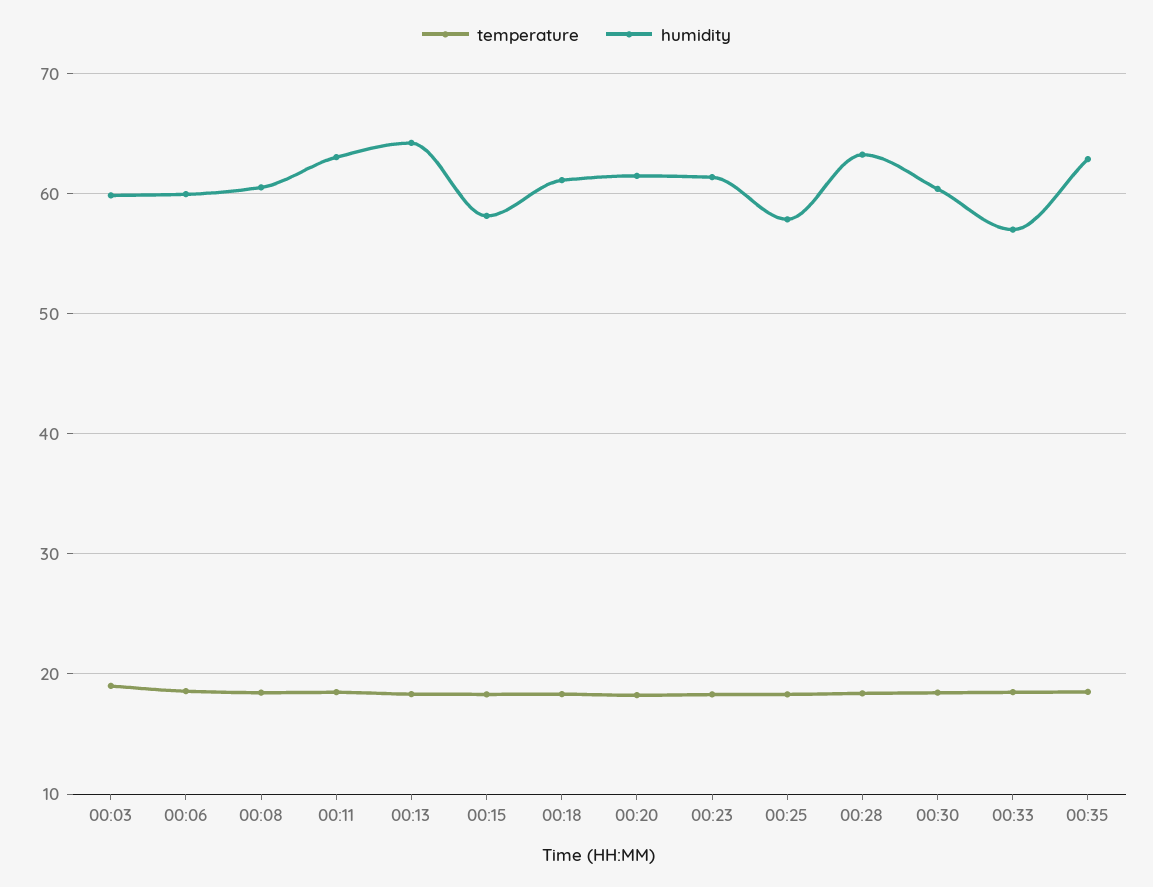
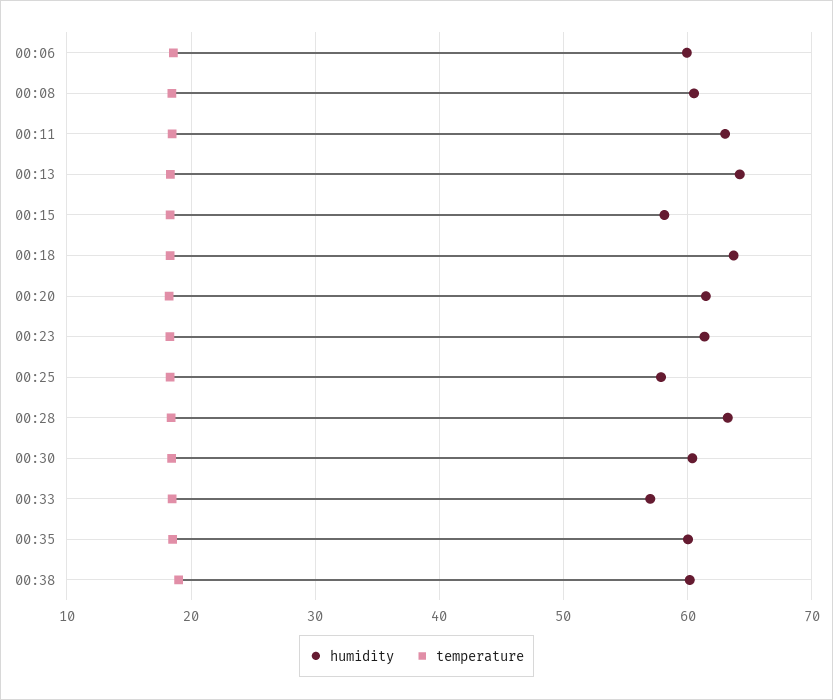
temperature, 00:03: 19 -> none
humidity, 00:03: 60 -> none
humidity, 00:18: 61 -> 64
humidity, 00:35: 63 -> 60
humidity, 00:38: none -> 60
temperature, 00:38: none -> 19

